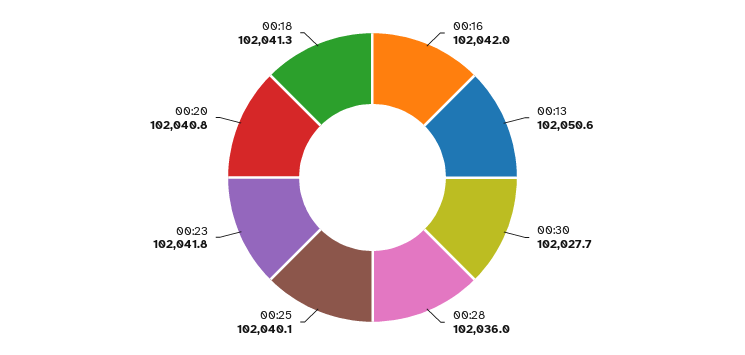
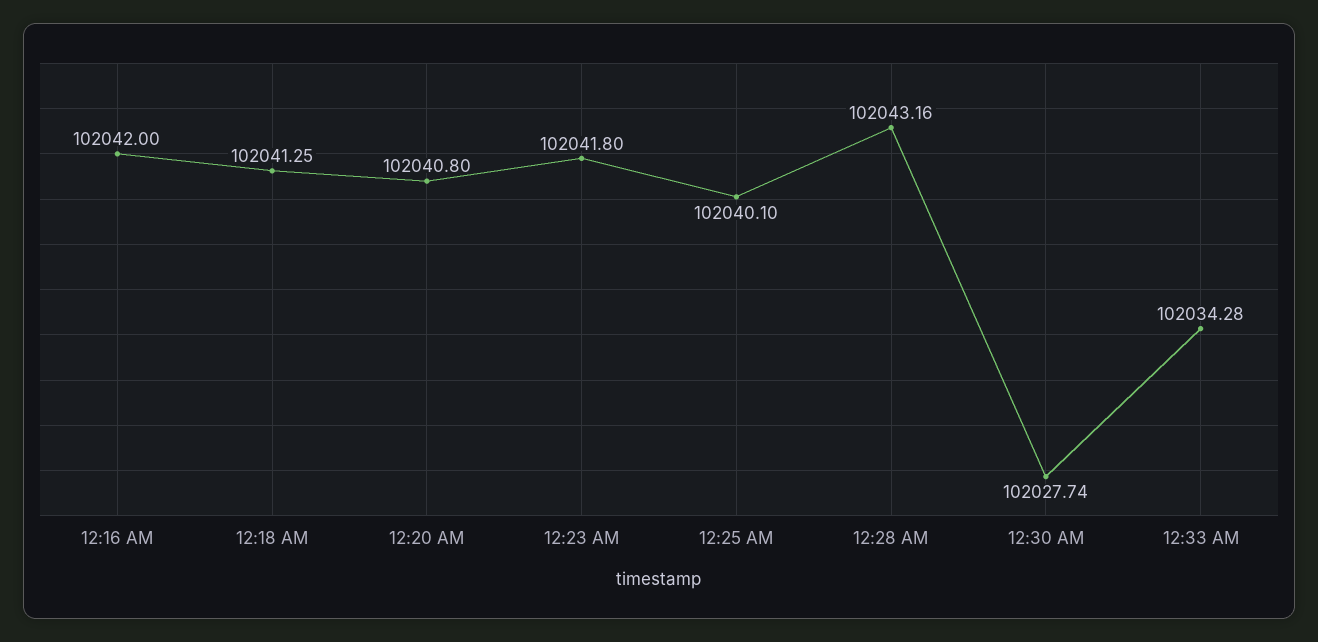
00:13: 102050.6 -> none
00:28: 102036 -> 102043.16
12:33 AM: none -> 102034.28

